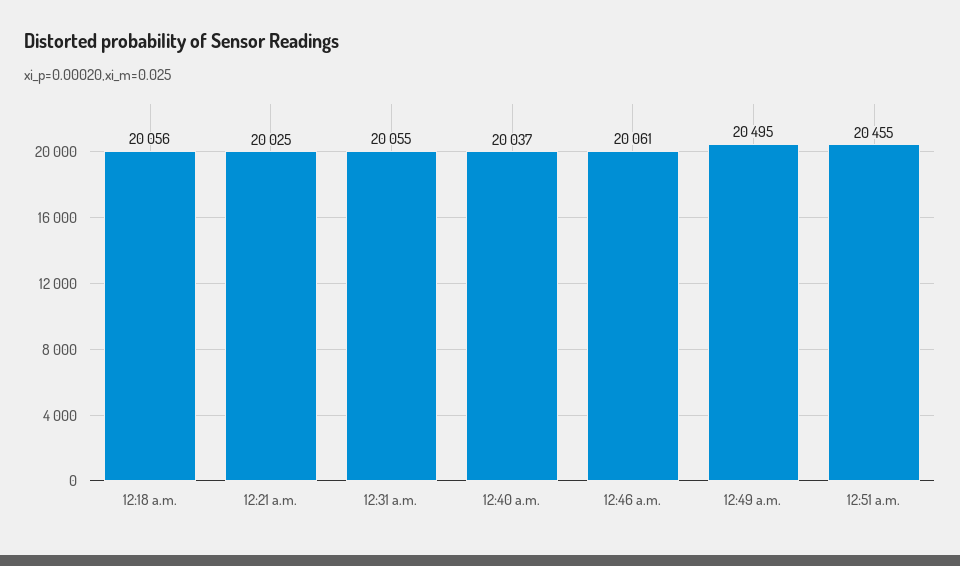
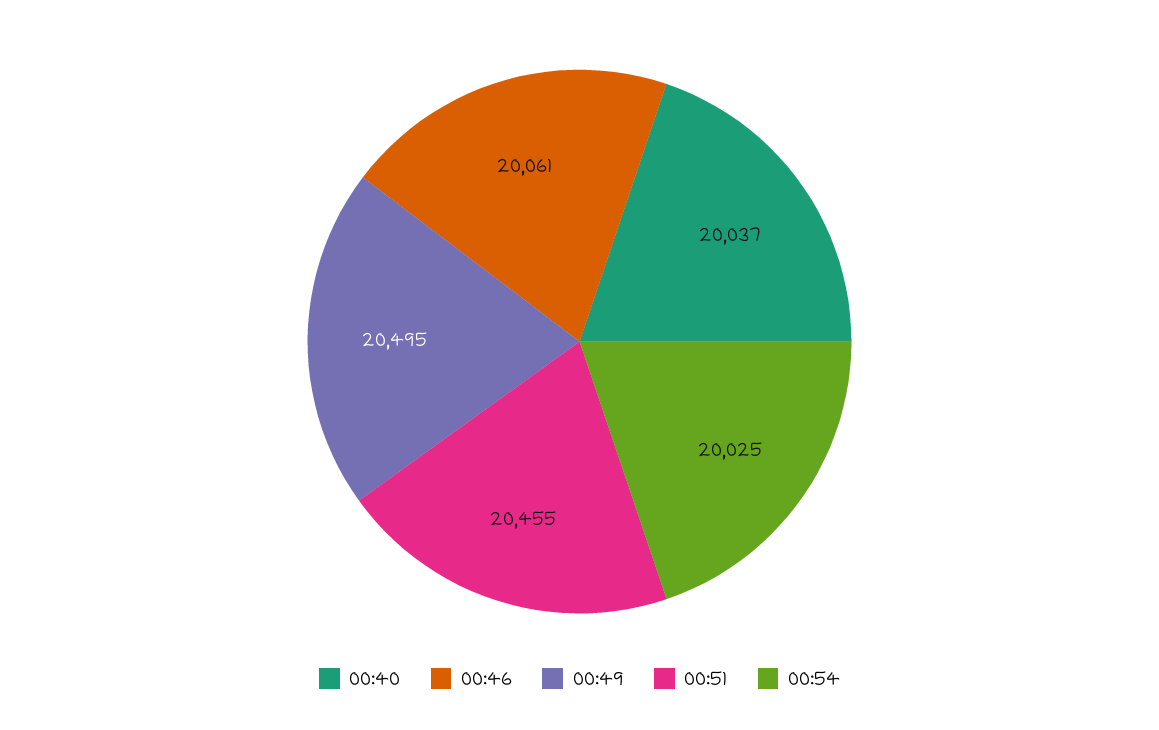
12:18 a.m.: 20056 -> none
12:21 a.m.: 20025 -> none
12:31 a.m.: 20055 -> none
00:54: none -> 20025

